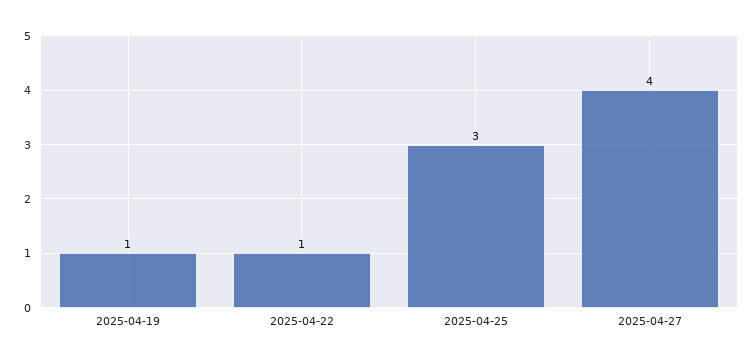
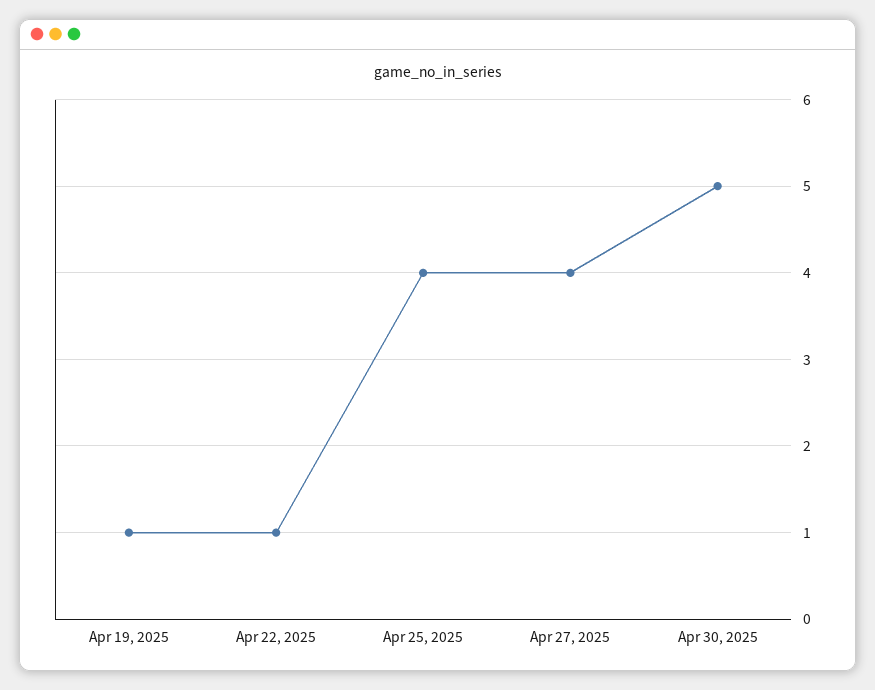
2025-04-25: 3 -> 4
Apr 30, 2025: none -> 5

